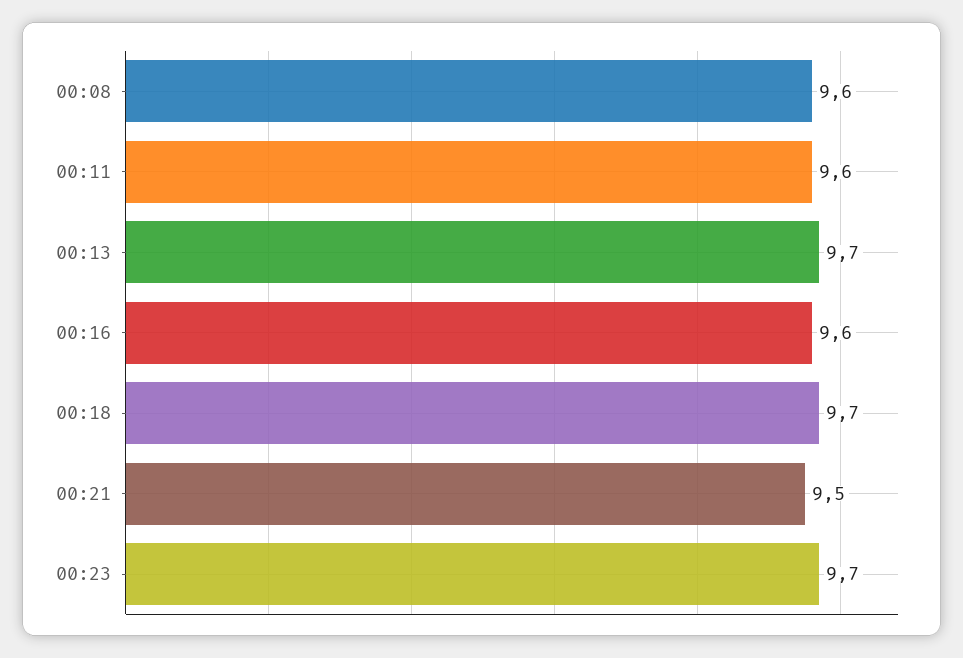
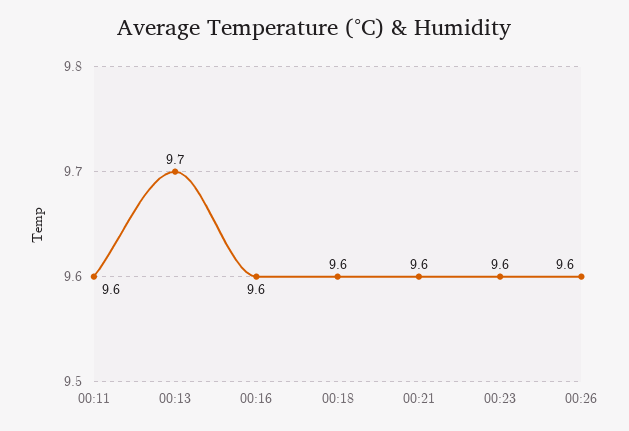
00:08: 9.6 -> none
00:18: 9.7 -> 9.6
00:21: 9.5 -> 9.6
00:23: 9.7 -> 9.6
00:26: none -> 9.6

